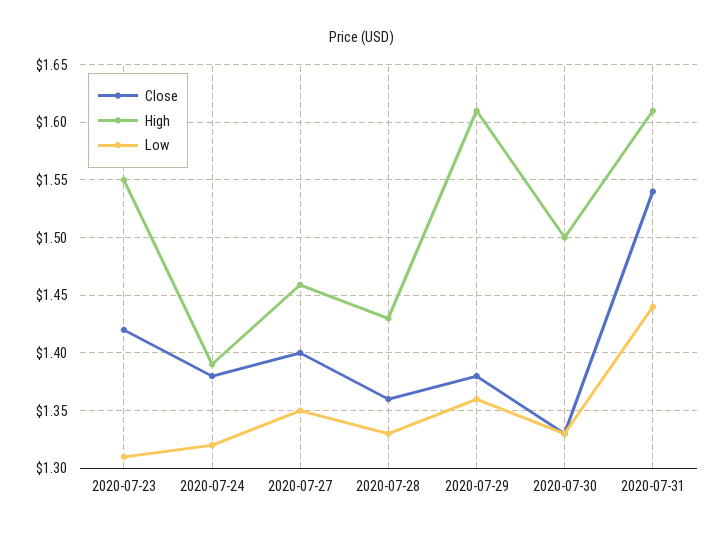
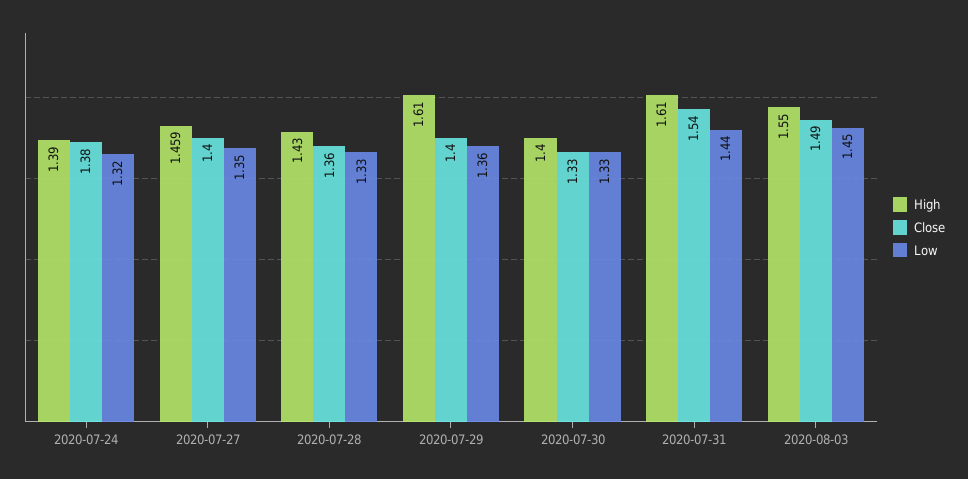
Close, 2020-07-23: 1.42 -> none
High, 2020-07-23: 1.55 -> none
Low, 2020-07-23: 1.31 -> none
Close, 2020-07-29: 1.38 -> 1.4
High, 2020-07-30: 1.5 -> 1.4
High, 2020-08-03: none -> 1.55
Close, 2020-08-03: none -> 1.49
Low, 2020-08-03: none -> 1.45

